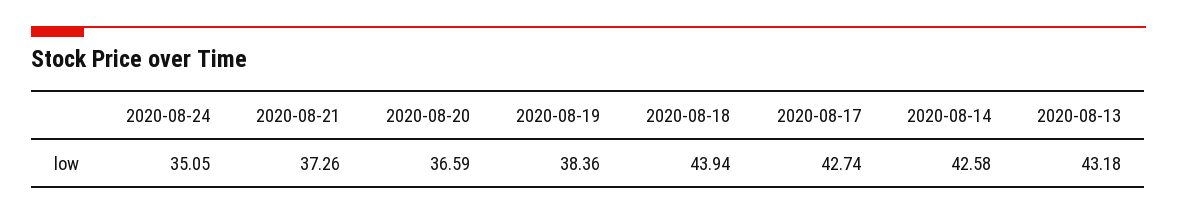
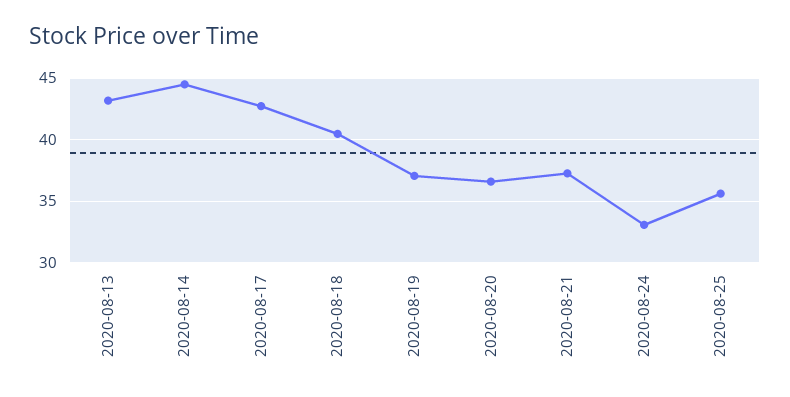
2020-08-24: 35.05 -> 33
2020-08-19: 38.36 -> 37
2020-08-18: 43.94 -> 40.5
2020-08-14: 42.58 -> 44.5
2020-08-25: none -> 35.5

